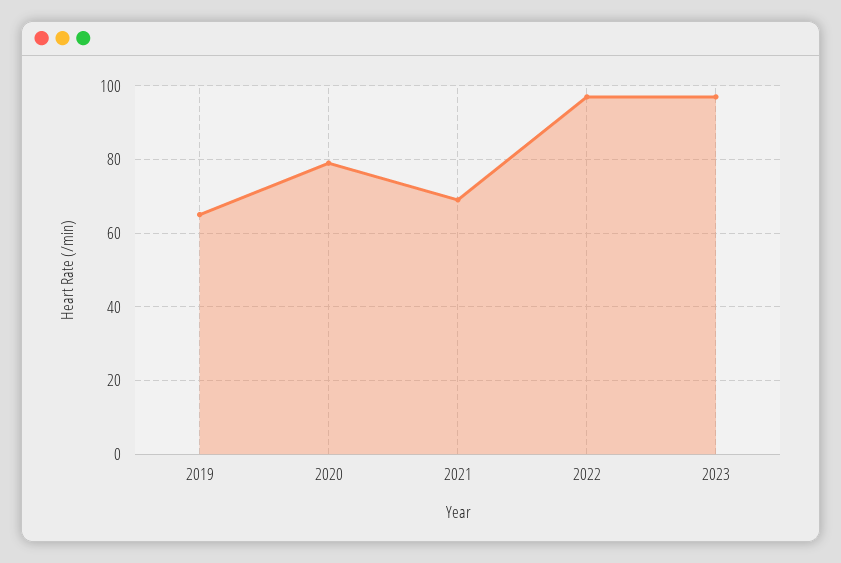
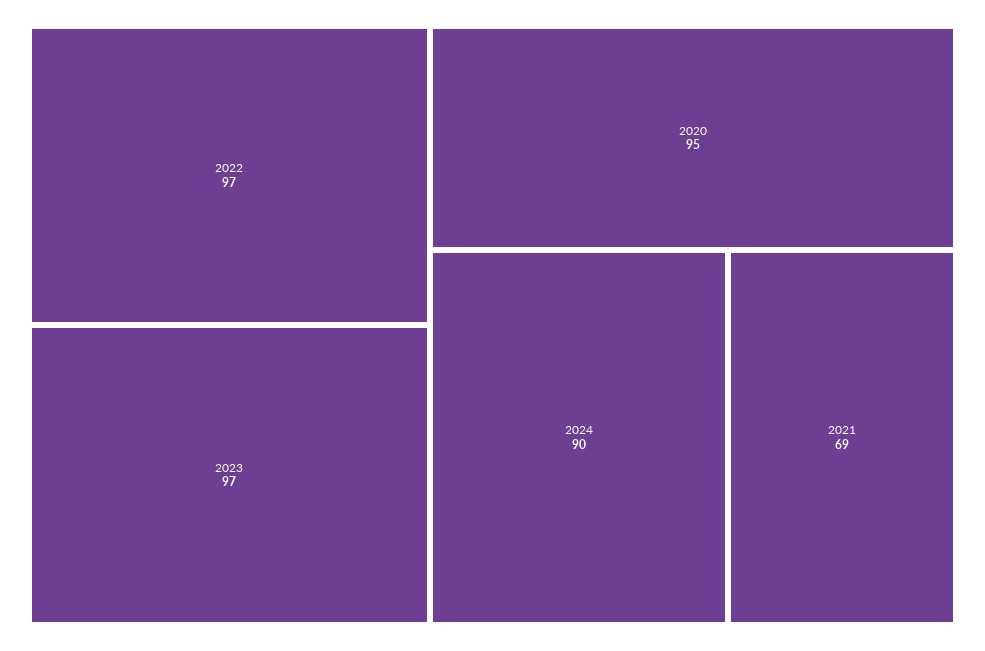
2019: 65 -> none
2020: 80 -> 95
2024: none -> 90

